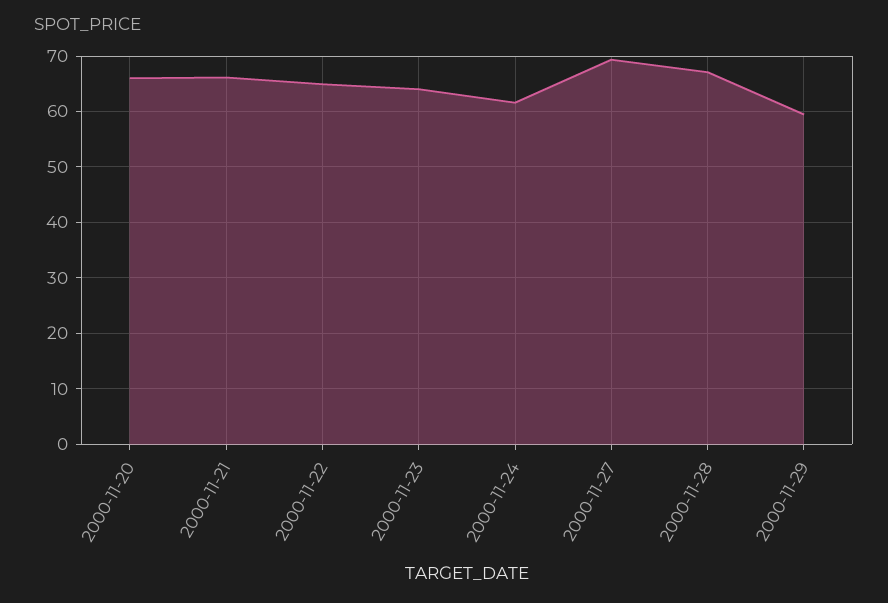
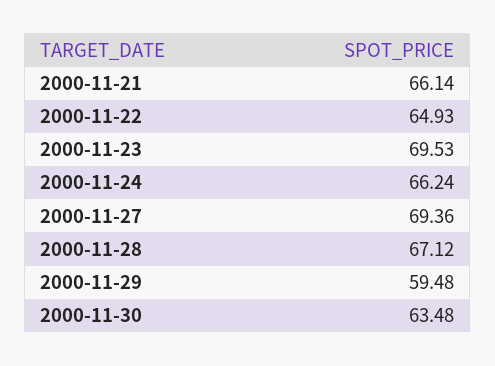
2000-11-20: 66 -> none
2000-11-23: 64 -> 69.53
2000-11-24: 62 -> 66.24
2000-11-30: none -> 63.48

